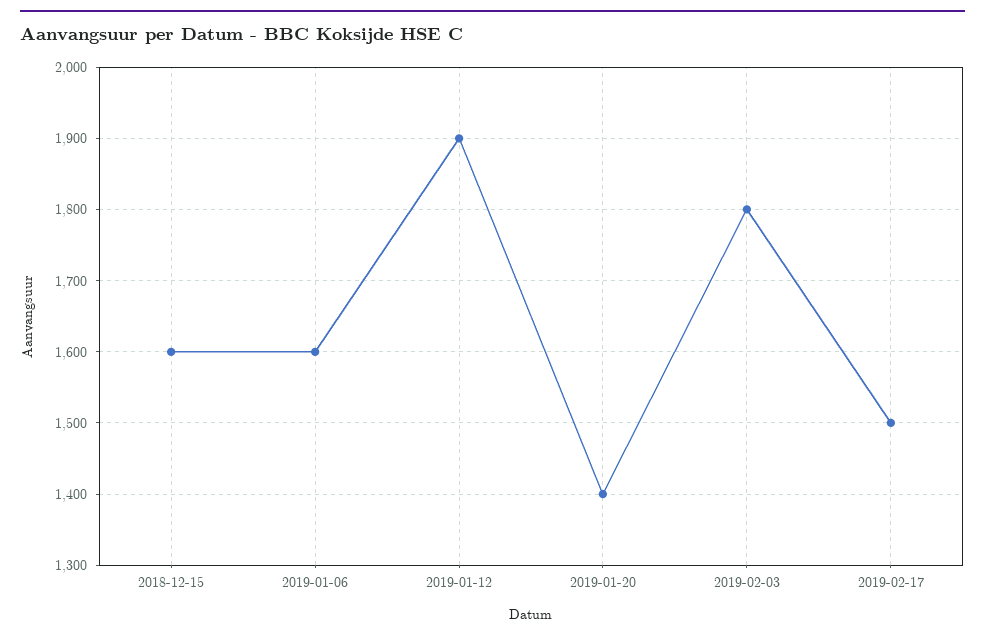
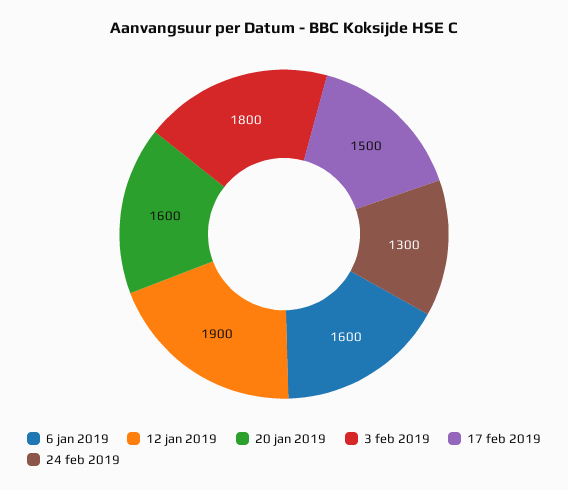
2018-12-15: 1600 -> none
2019-01-20: 1400 -> 1600
24 feb 2019: none -> 1300

